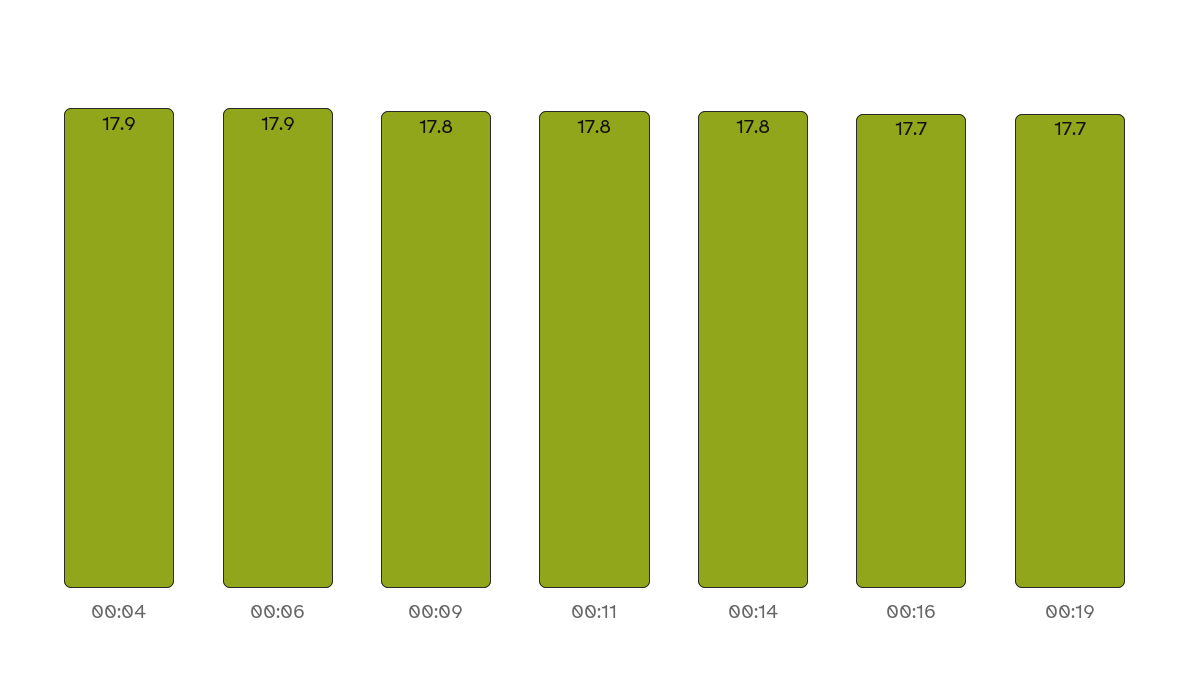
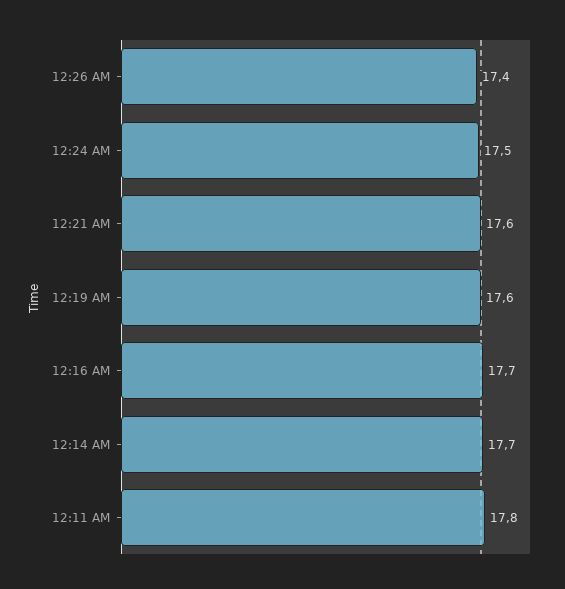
00:04: 17.9 -> none
00:06: 17.9 -> none
00:09: 17.8 -> none
00:14: 17.8 -> 17.7
00:19: 17.7 -> 17.6
12:26 AM: none -> 17.4
12:24 AM: none -> 17.5
12:21 AM: none -> 17.6

